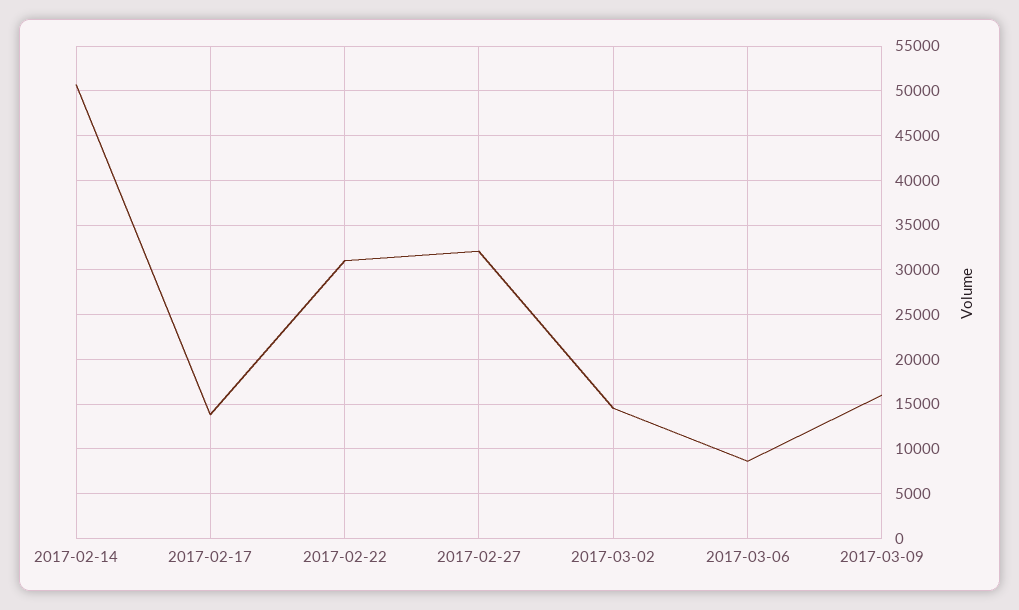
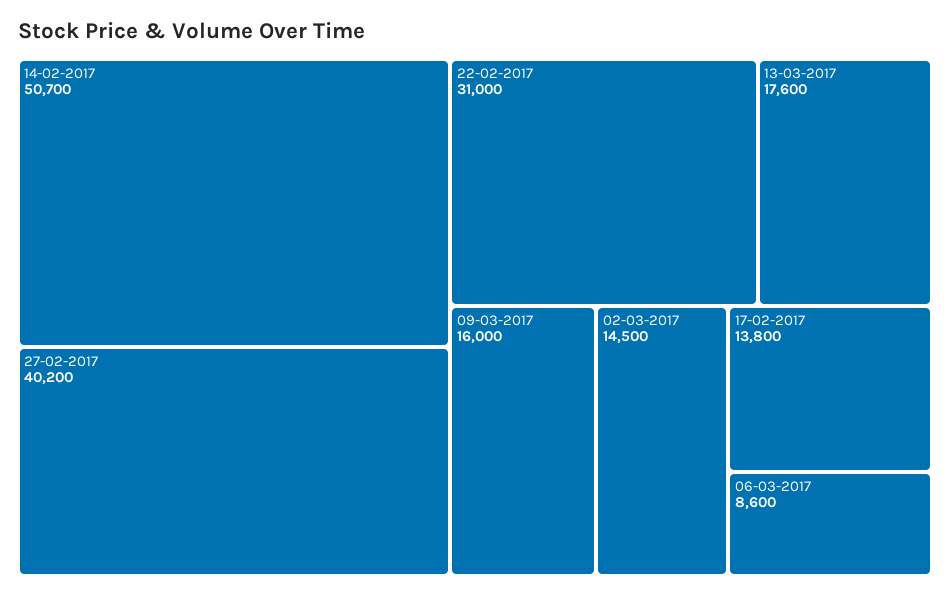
2017-02-27: 32000 -> 40200
13-03-2017: none -> 17600

